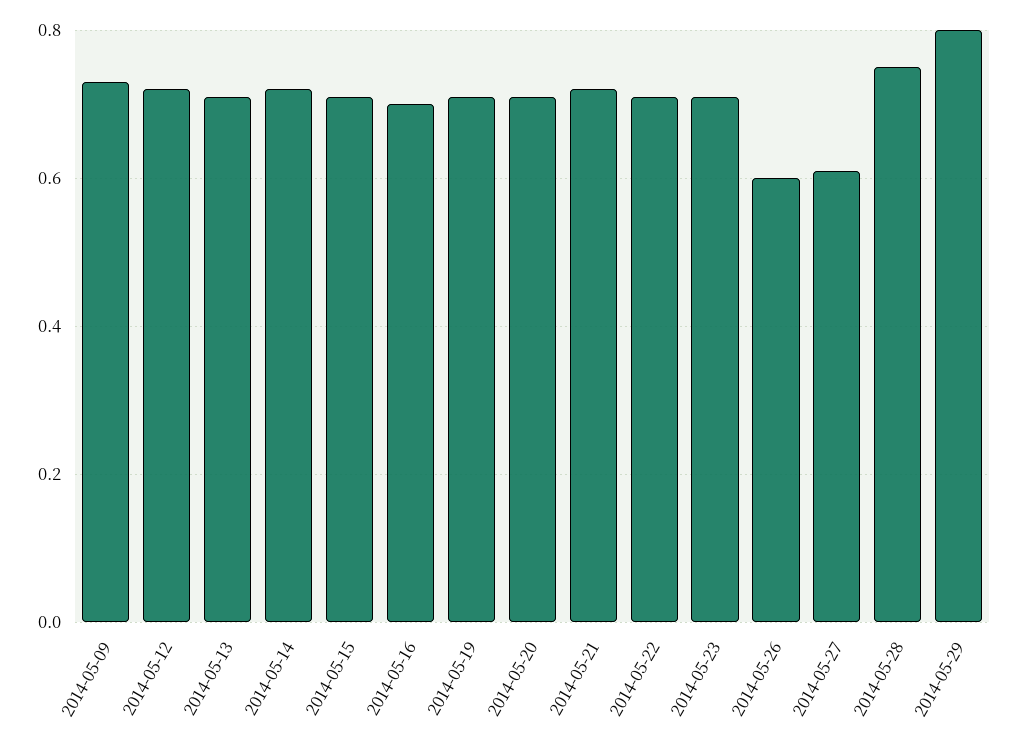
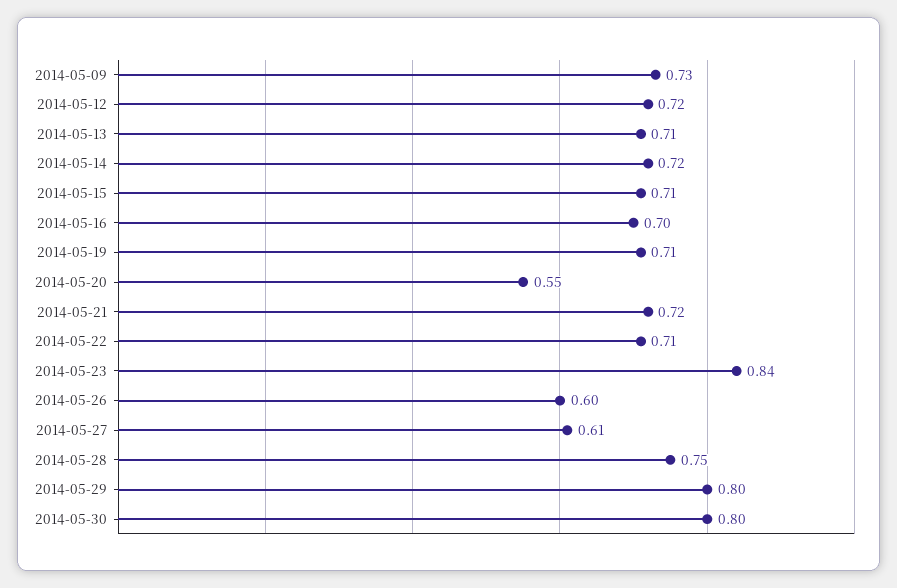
2014-05-20: 0.7 -> 0.55
2014-05-23: 0.7 -> 0.84
2014-05-30: none -> 0.8

